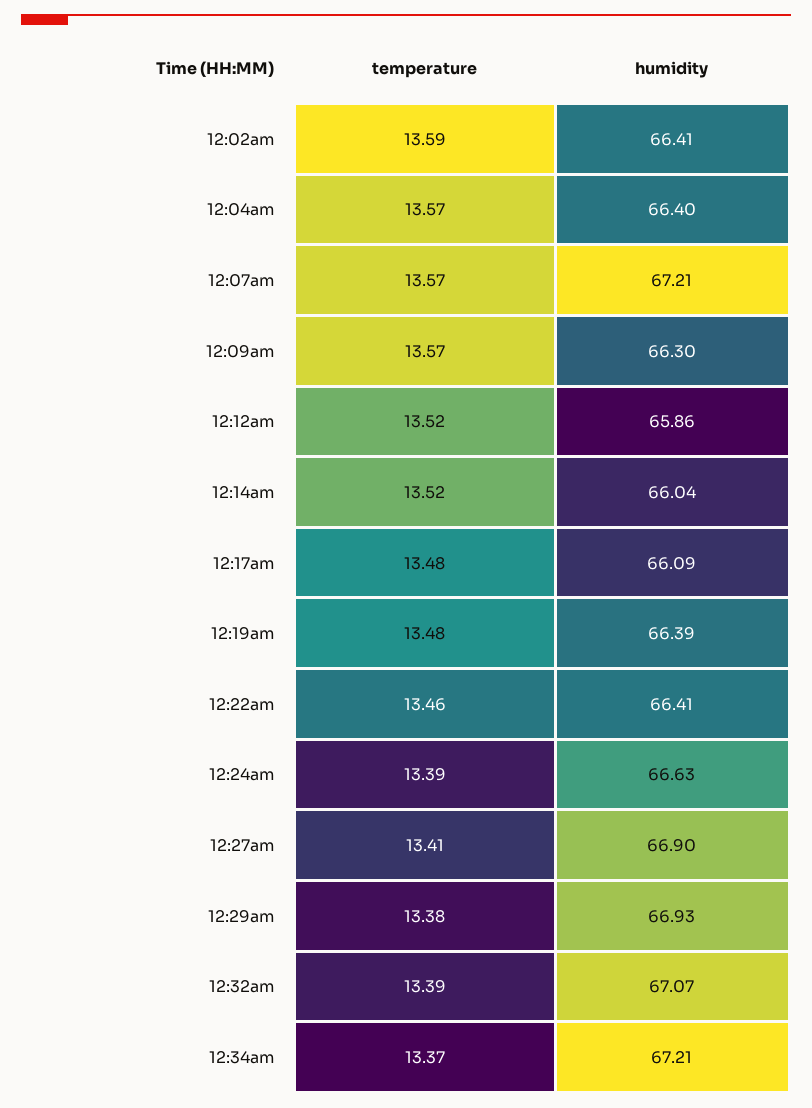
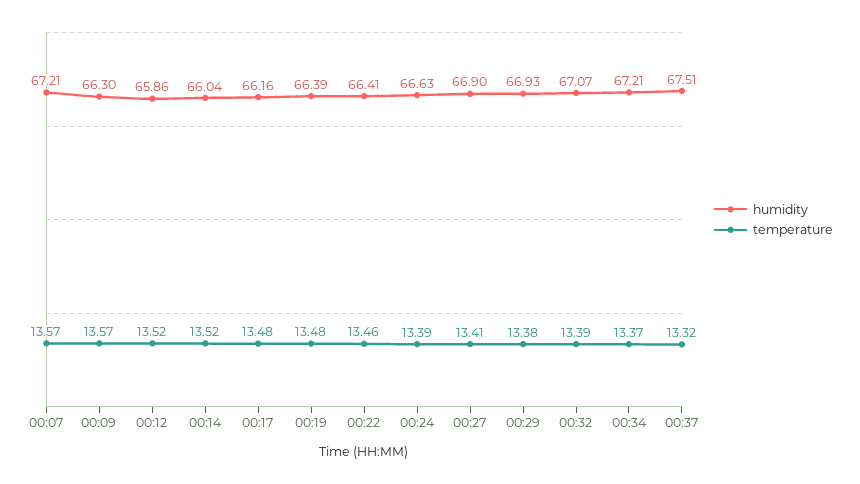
temperature, 12:02am: 13.59 -> none
humidity, 12:02am: 66.41 -> none
temperature, 12:04am: 13.57 -> none
humidity, 12:04am: 66.4 -> none
humidity, 12:17am: 66.09 -> 66.16
humidity, 00:37: none -> 67.51
temperature, 00:37: none -> 13.32

